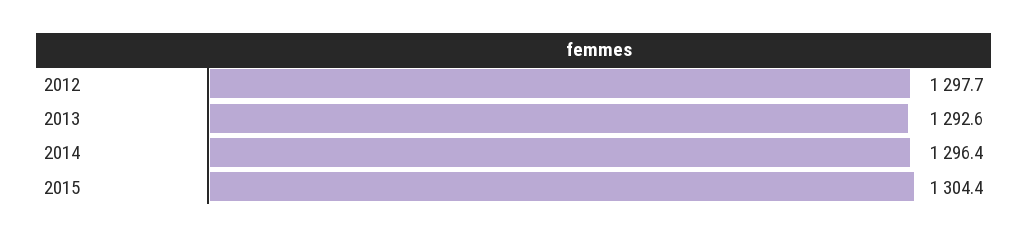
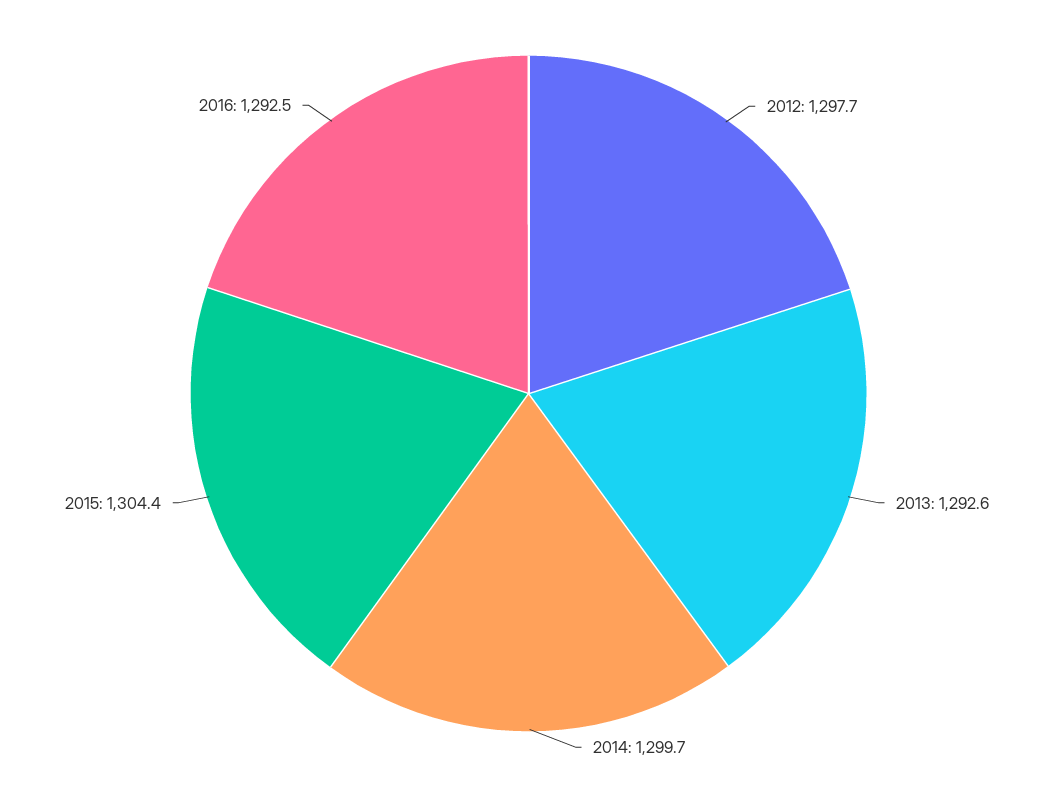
2014: 1296.4 -> 1299.7
2016: none -> 1292.5

